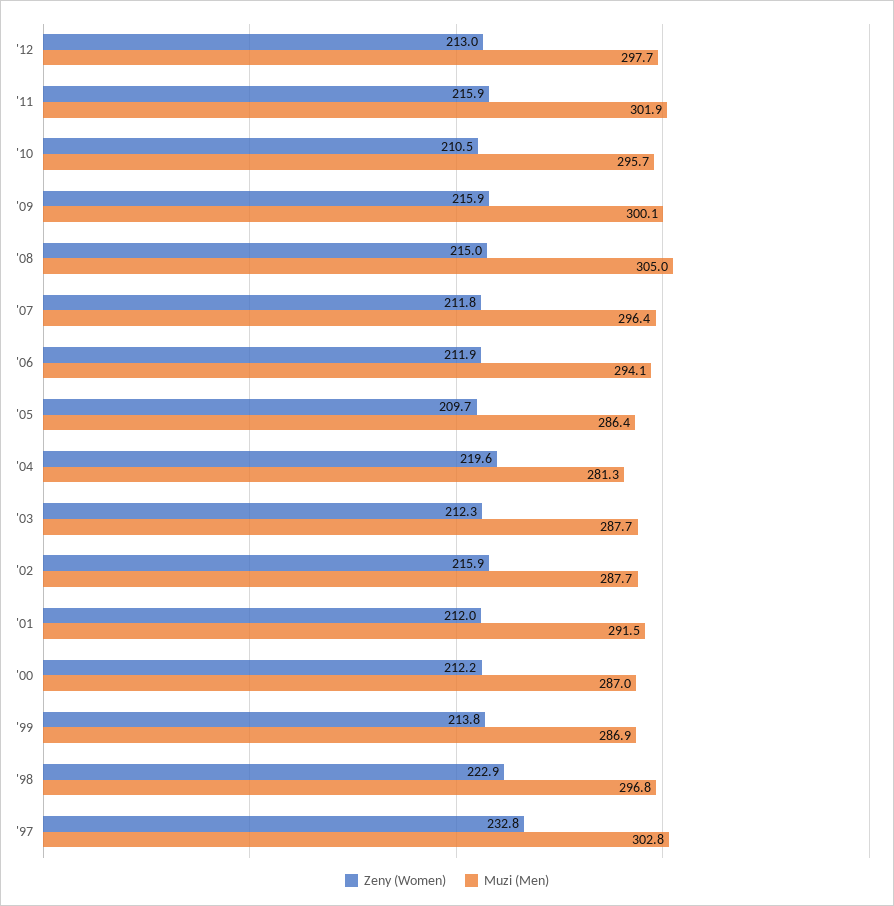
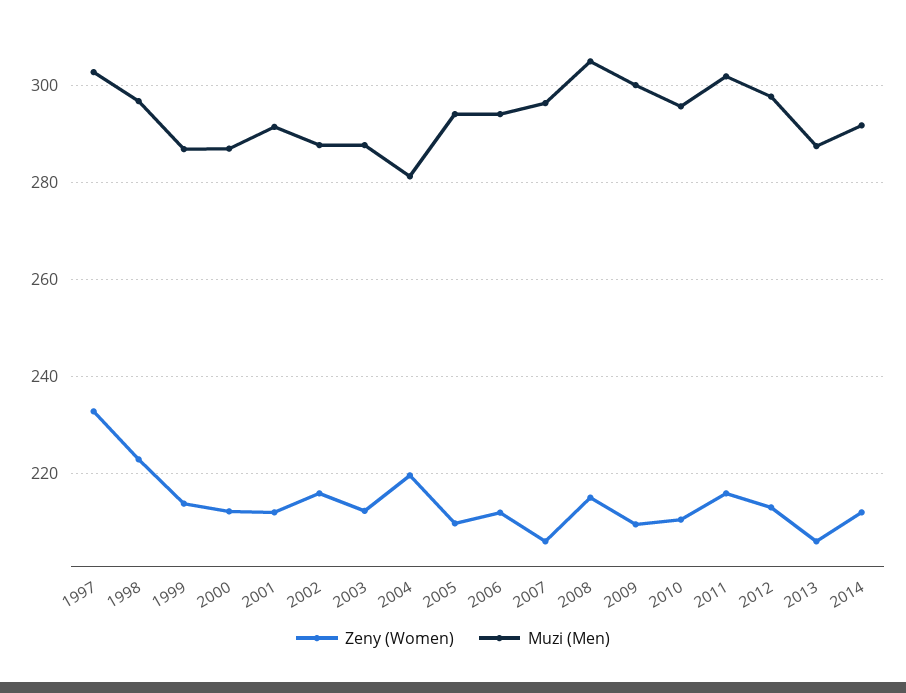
Zeny (Women), '09: 215.9 -> 210
Zeny (Women), '07: 211.8 -> 206
Muzi (Men), '05: 286.4 -> 294
Zeny (Women), 2013: none -> 206
Muzi (Men), 2013: none -> 288
Zeny (Women), 2014: none -> 212
Muzi (Men), 2014: none -> 292

